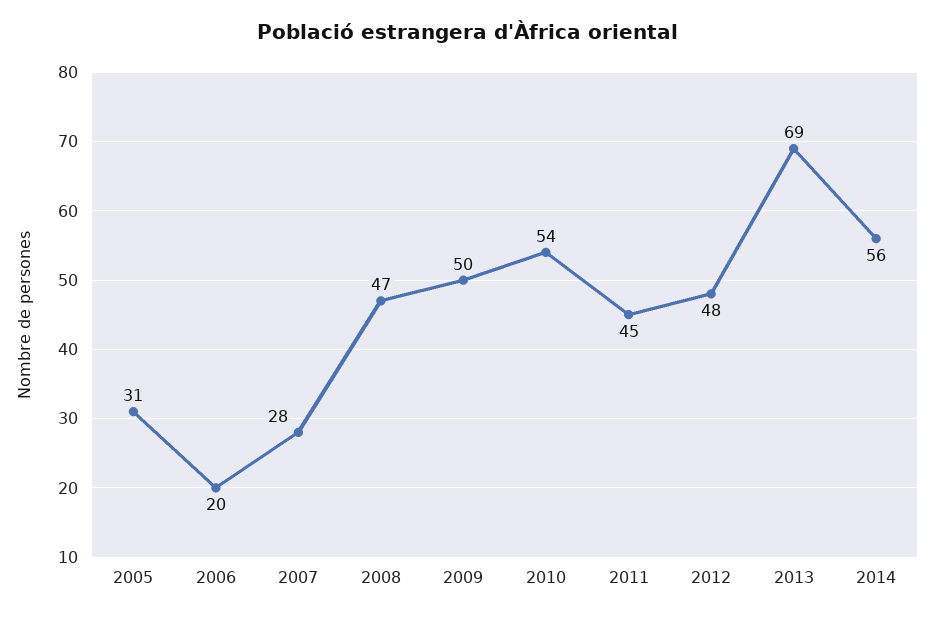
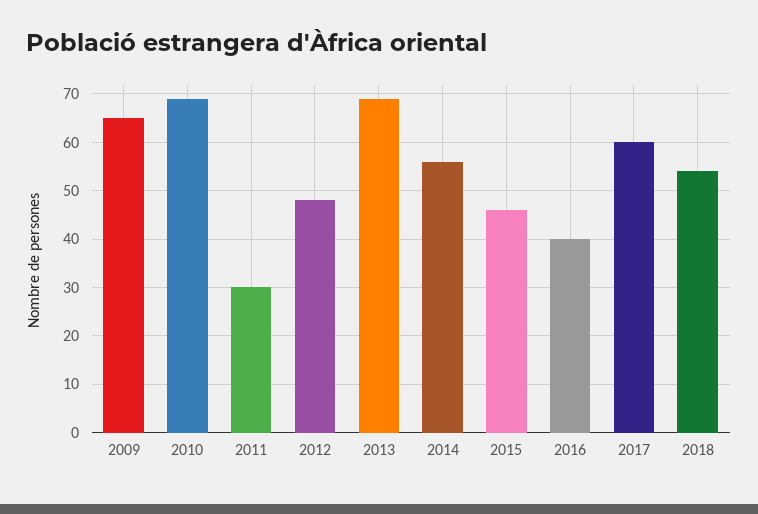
2005: 31 -> none
2006: 20 -> none
2007: 28 -> none
2008: 47 -> none
2009: 50 -> 65
2010: 54 -> 70
2011: 45 -> 30
2015: none -> 45
2016: none -> 40
2017: none -> 60
2018: none -> 55

